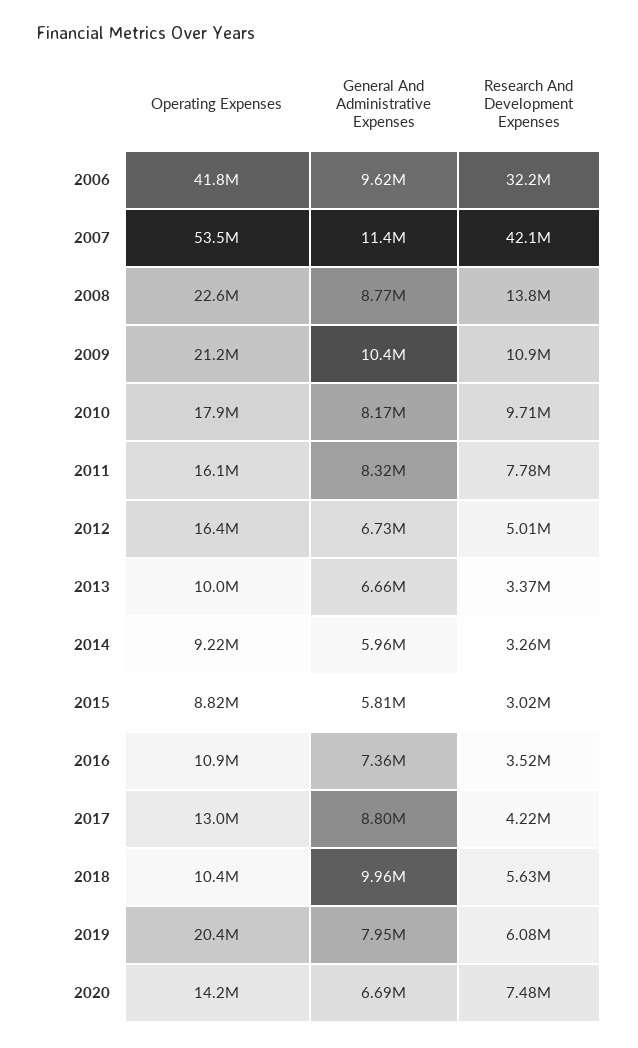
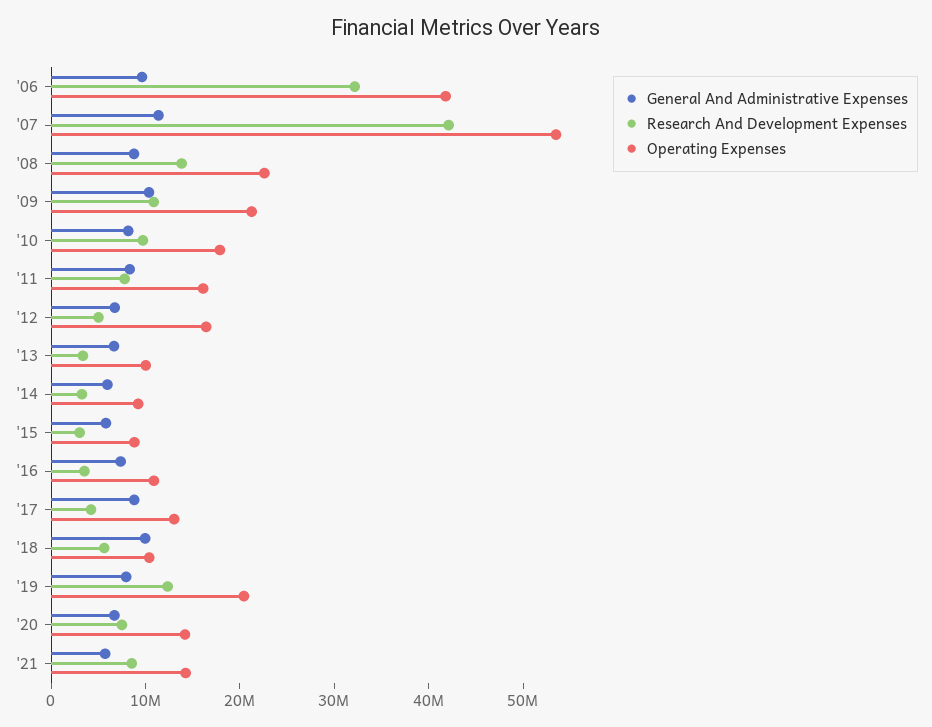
Research And Development Expenses, 2019: 6080000 -> 12000000
General And Administrative Expenses, '21: none -> 6000000
Research And Development Expenses, '21: none -> 8000000
Operating Expenses, '21: none -> 14000000

